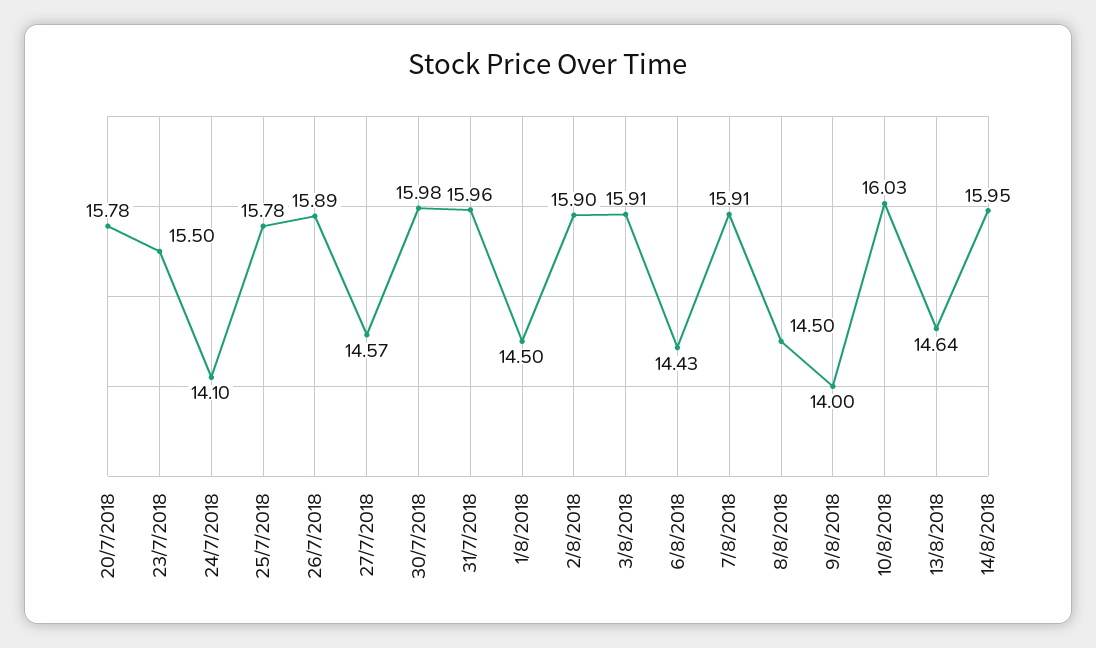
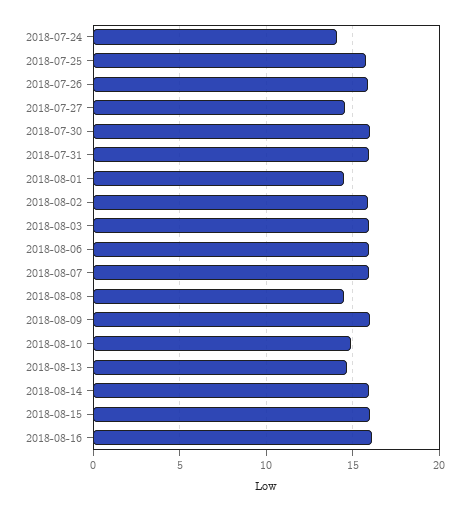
20/7/2018: 15.78 -> none
23/7/2018: 15.5 -> none
6/8/2018: 14.43 -> 16
9/8/2018: 14 -> 16
10/8/2018: 16.03 -> 15
2018-08-15: none -> 16
2018-08-16: none -> 16

